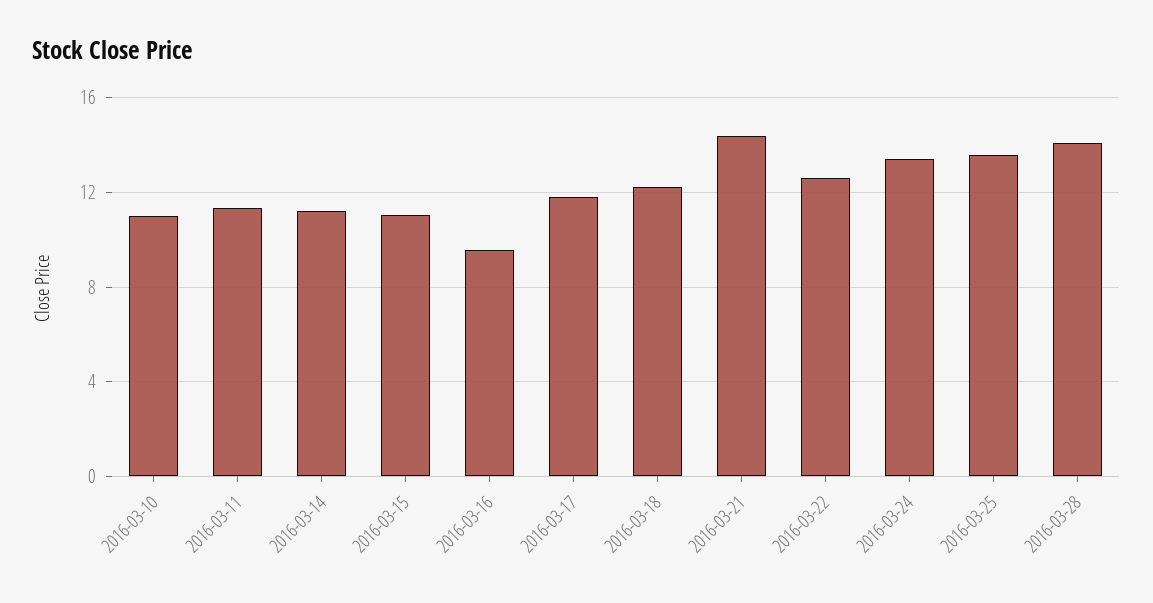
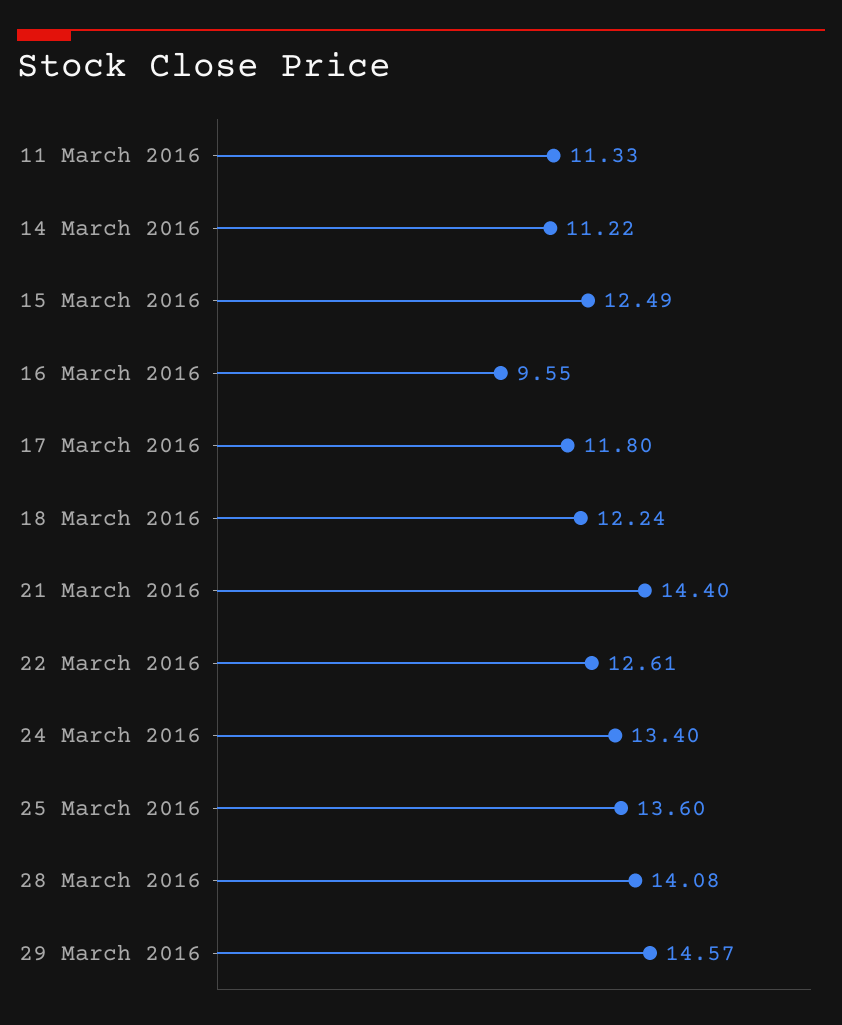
2016-03-10: 11 -> none
2016-03-15: 11 -> 12.49
29 March 2016: none -> 14.57

